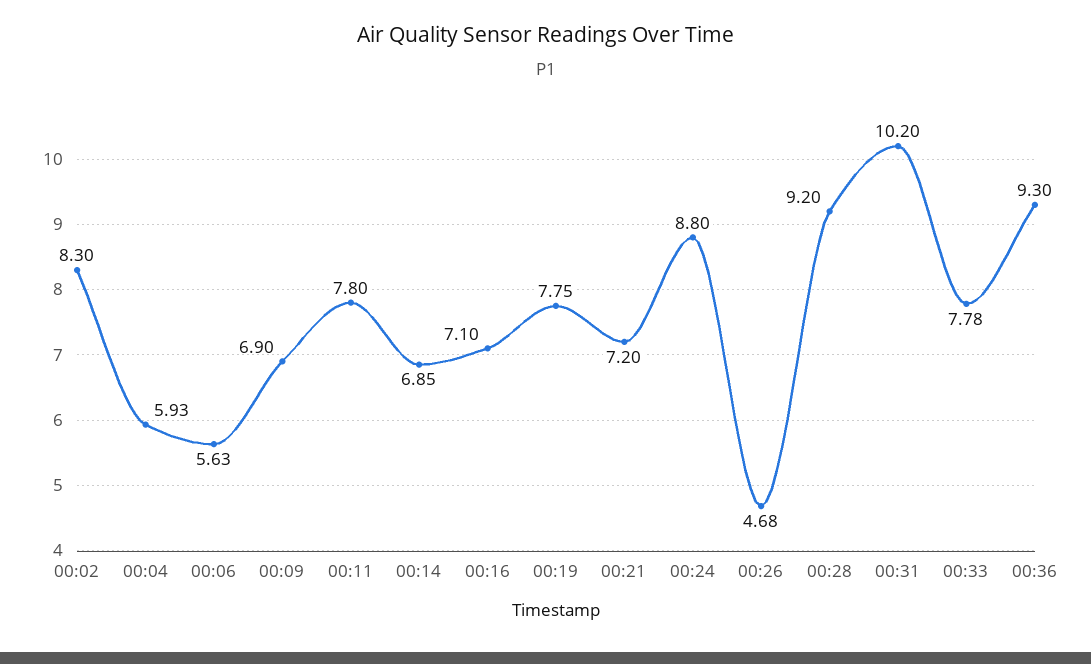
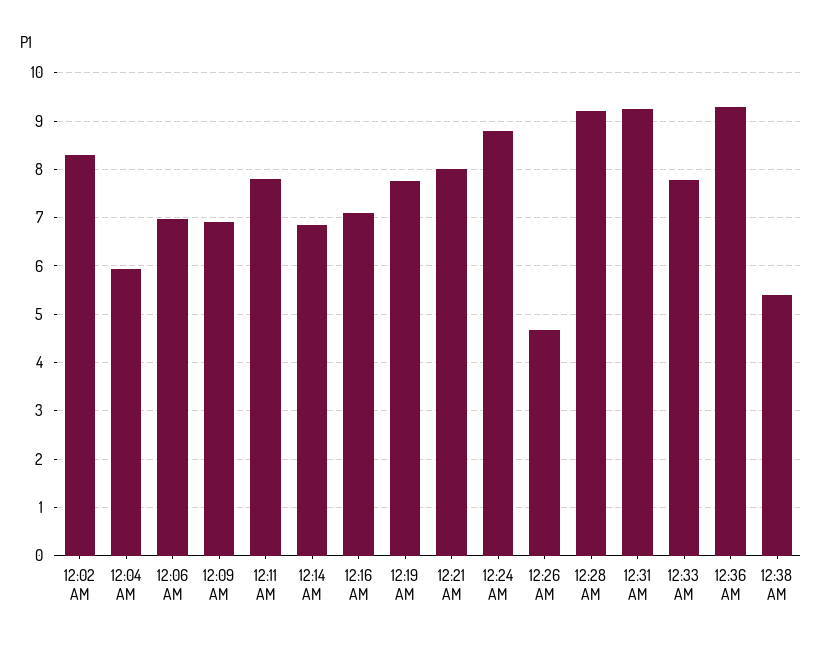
00:06: 5.63 -> 7
00:21: 7.2 -> 8
00:31: 10.2 -> 9.2
12:38 AM: none -> 5.4

